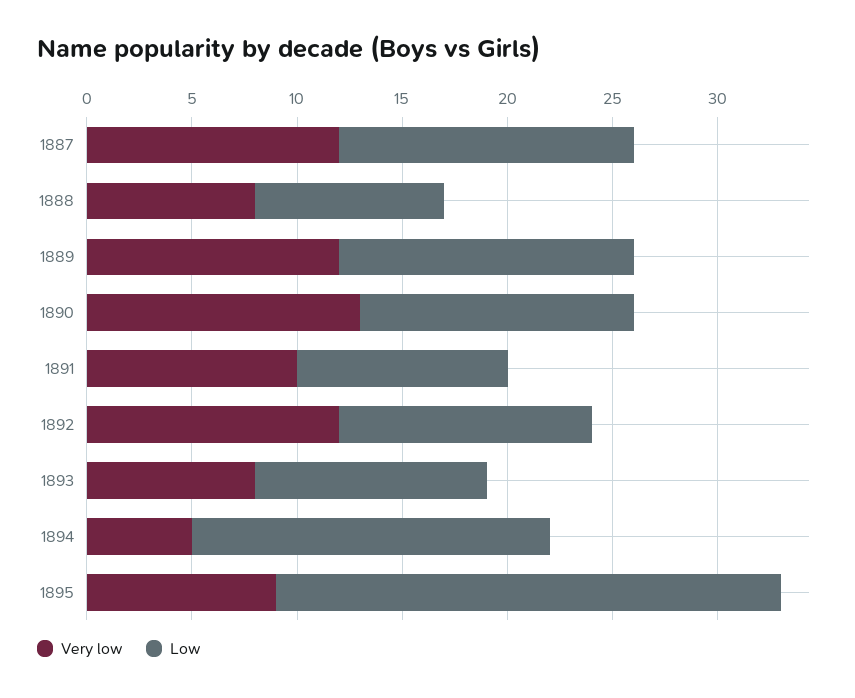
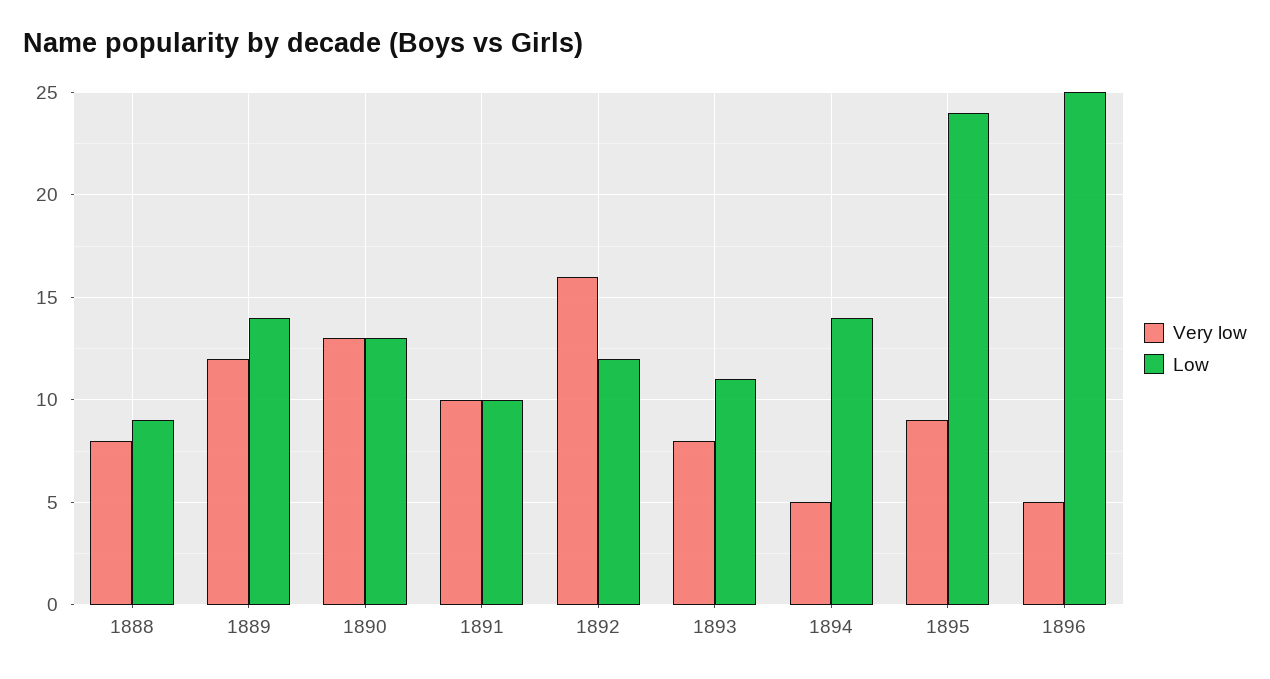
Very low, 1887: 12 -> none
Low, 1887: 14 -> none
Very low, 1892: 12 -> 16
Low, 1894: 17 -> 14
Very low, 1896: none -> 5
Low, 1896: none -> 25

